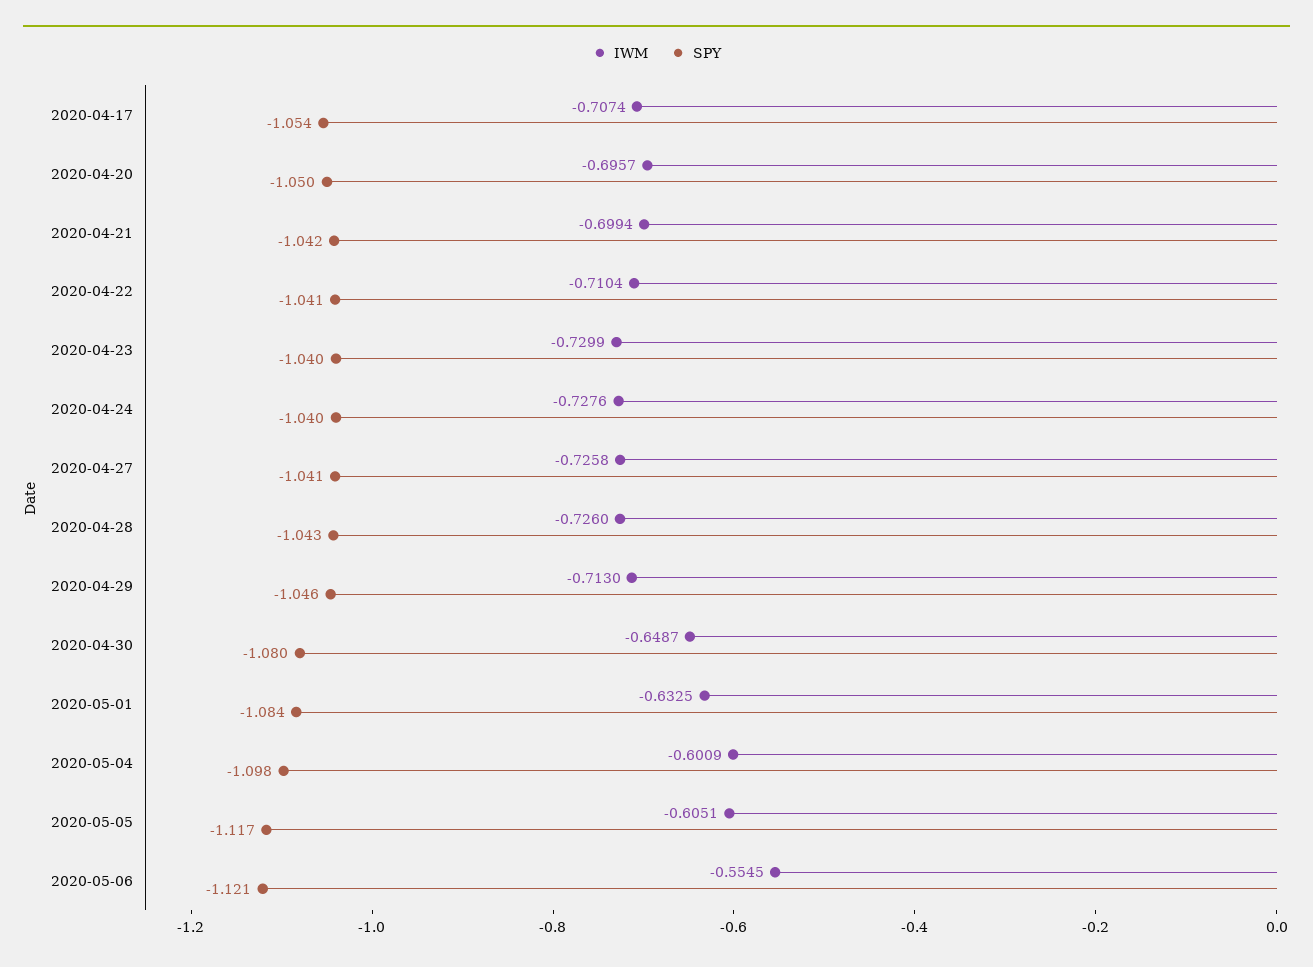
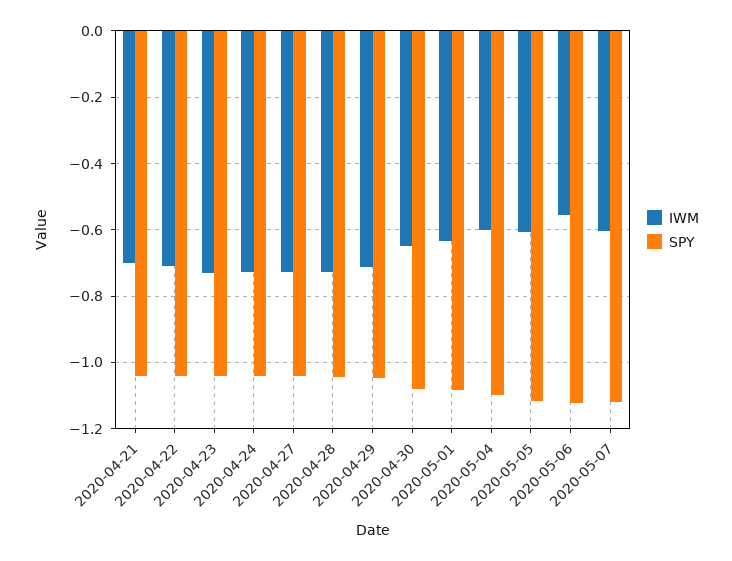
IWM, 2020-04-17: -0.7074 -> none
SPY, 2020-04-17: -1.054 -> none
IWM, 2020-04-20: -0.6957 -> none
SPY, 2020-04-20: -1.05 -> none
IWM, 2020-05-07: none -> -0.6
SPY, 2020-05-07: none -> -1.12

